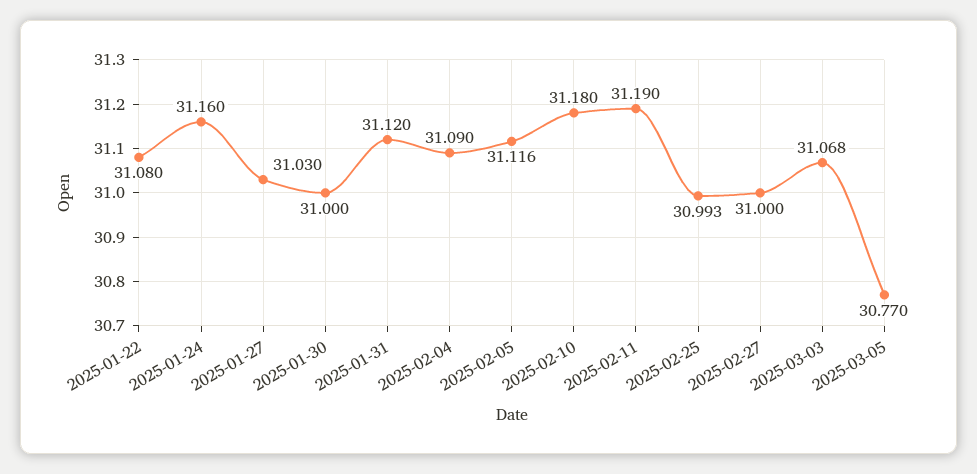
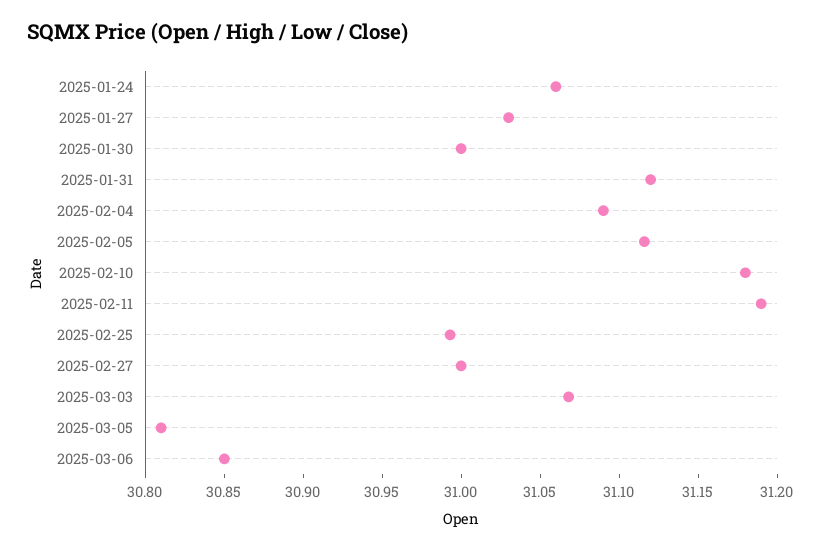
2025-01-22: 31.08 -> none
2025-01-24: 31.16 -> 31.06
2025-03-05: 30.77 -> 30.81
2025-03-06: none -> 30.85

